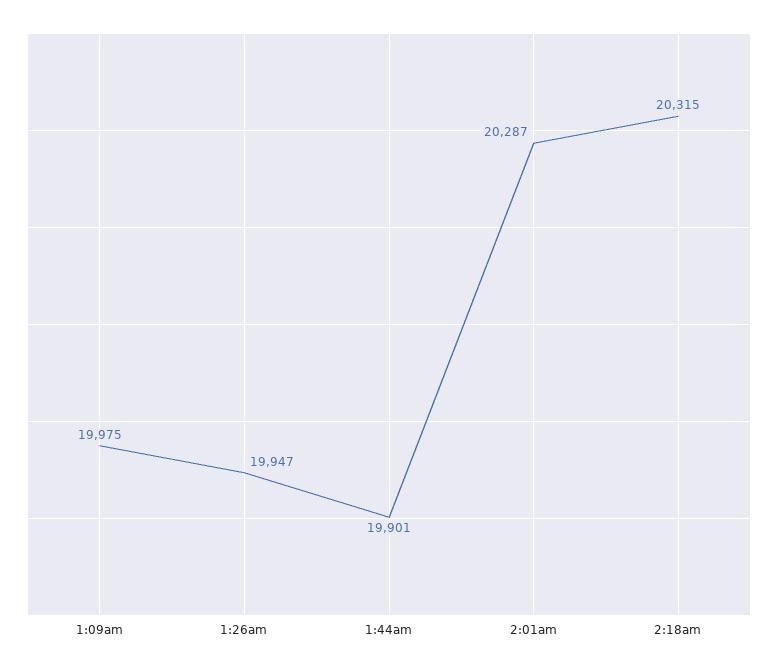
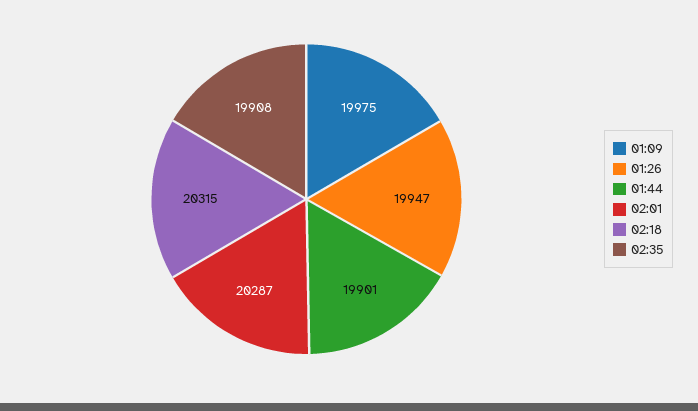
02:35: none -> 19908

